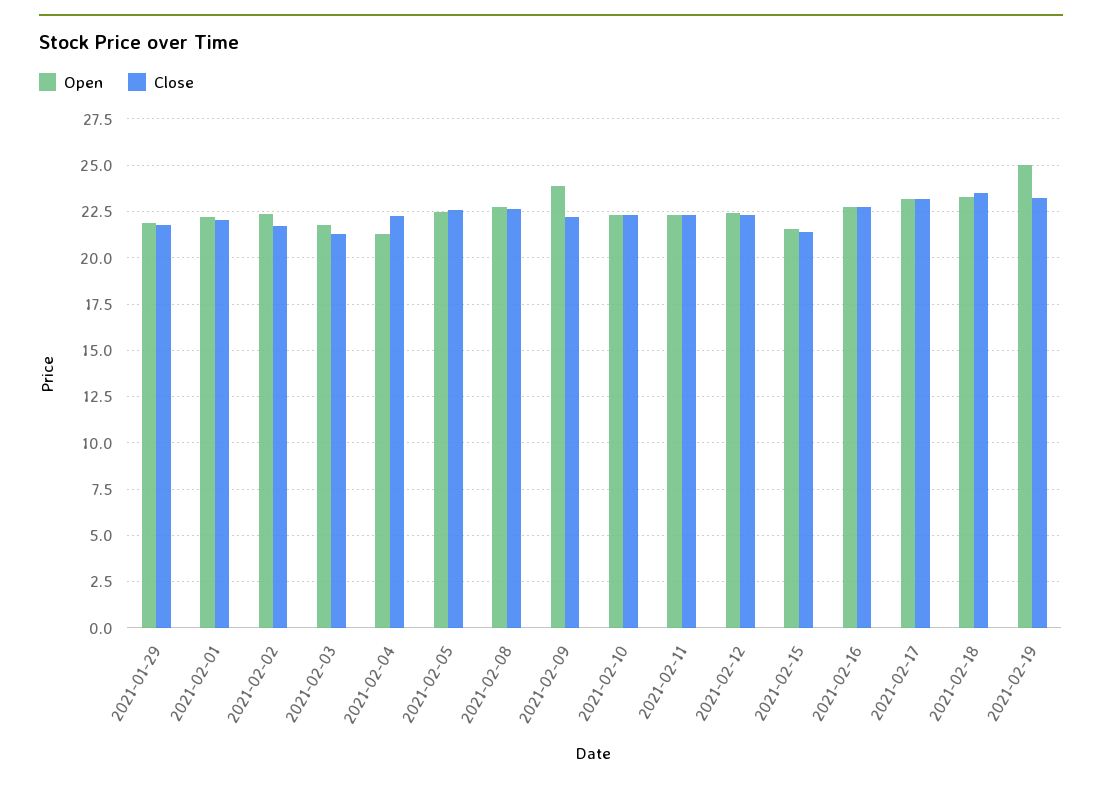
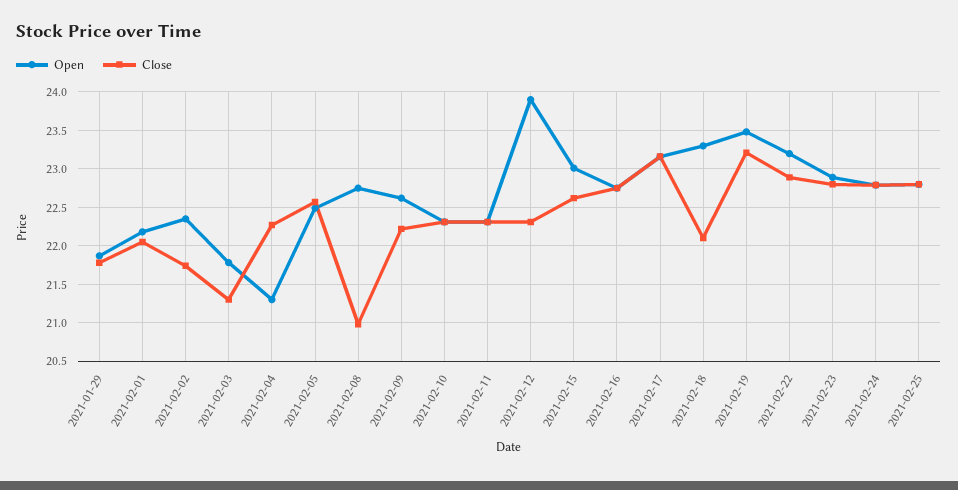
Close, 2021-02-08: 22.5 -> 21
Open, 2021-02-09: 24 -> 22.6
Open, 2021-02-12: 22.5 -> 23.9
Open, 2021-02-15: 21.5 -> 23
Close, 2021-02-15: 21.5 -> 22.6
Close, 2021-02-18: 23.5 -> 22.1
Open, 2021-02-19: 25 -> 23.5
Open, 2021-02-22: none -> 23.2
Close, 2021-02-22: none -> 22.9
Open, 2021-02-23: none -> 22.9
Close, 2021-02-23: none -> 22.8
Open, 2021-02-24: none -> 22.8
Close, 2021-02-24: none -> 22.8
Open, 2021-02-25: none -> 22.8
Close, 2021-02-25: none -> 22.8

